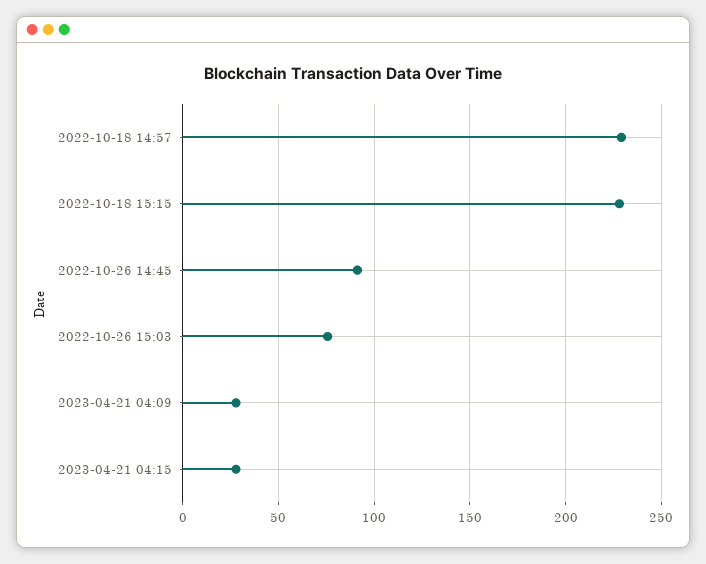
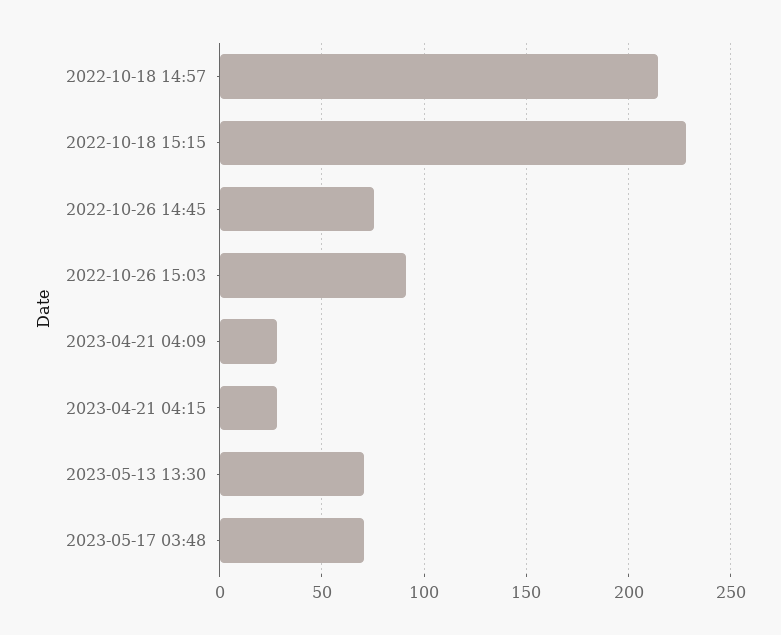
2022-10-18 14:57: 230 -> 215
2022-10-26 14:45: 90 -> 75
2022-10-26 15:03: 75 -> 90
2023-05-13 13:30: none -> 70
2023-05-17 03:48: none -> 70

